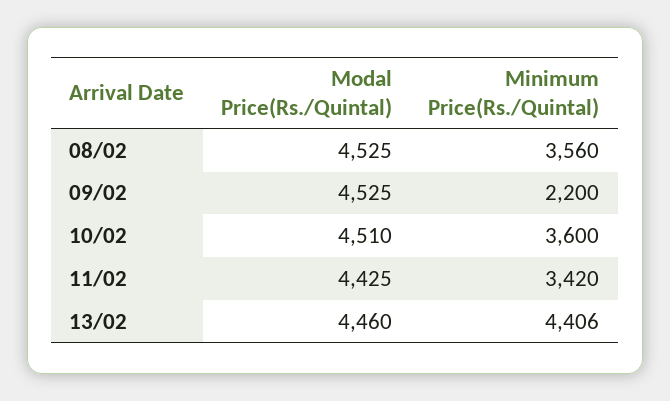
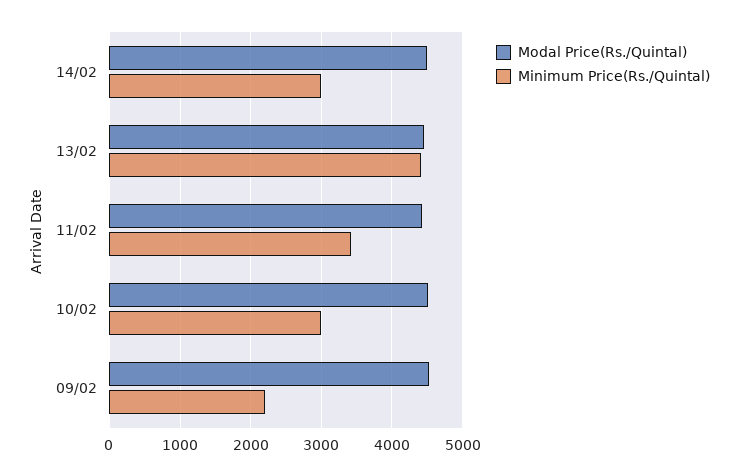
Modal Price(Rs./Quintal), 08/02: 4525 -> none
Minimum Price(Rs./Quintal), 08/02: 3560 -> none
Minimum Price(Rs./Quintal), 10/02: 3600 -> 3000
Modal Price(Rs./Quintal), 14/02: none -> 4500
Minimum Price(Rs./Quintal), 14/02: none -> 3000

